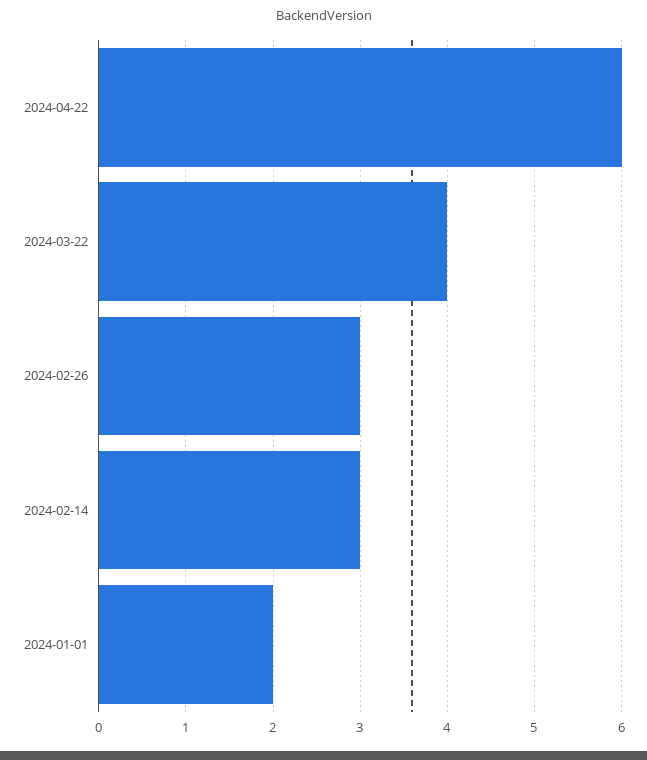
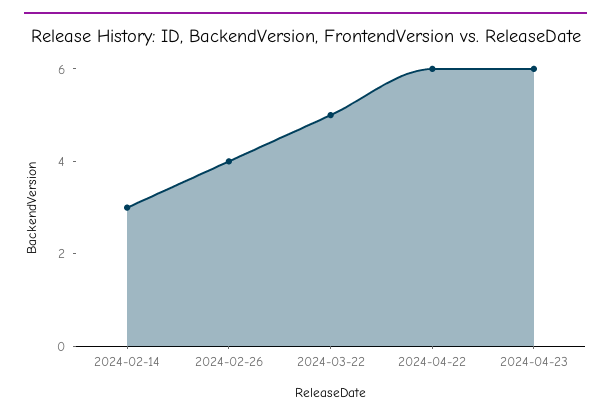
2024-03-22: 4 -> 5
2024-02-26: 3 -> 4
2024-01-01: 2 -> none
2024-04-23: none -> 6

